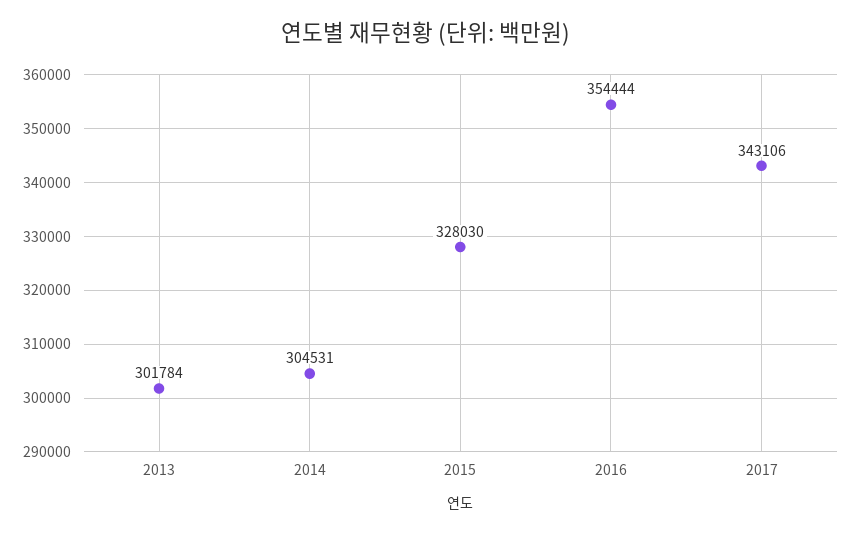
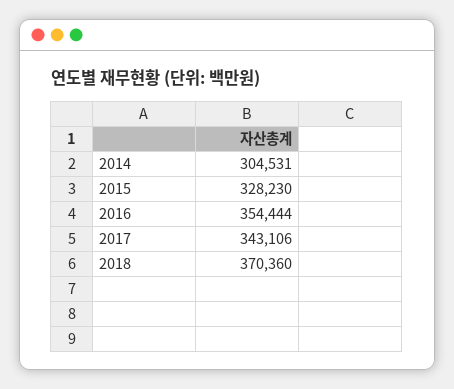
2013: 301784 -> none
2015: 328030 -> 328230
2018: none -> 370360

